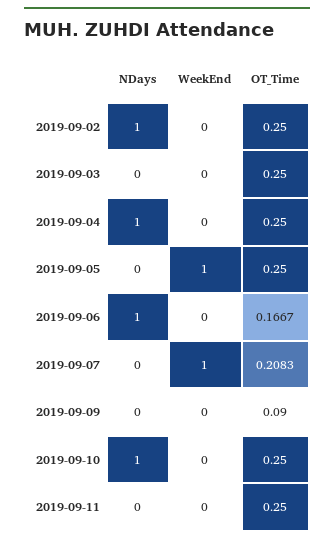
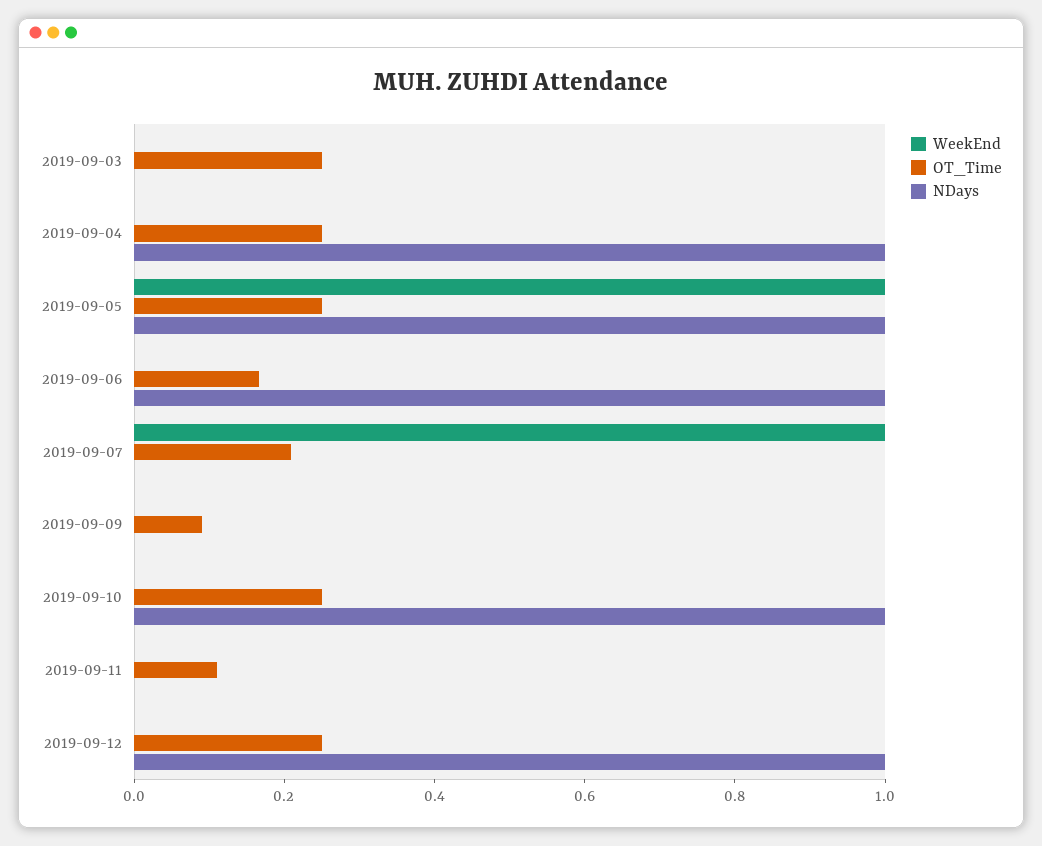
NDays, 2019-09-02: 1 -> none
WeekEnd, 2019-09-02: 0 -> none
OT_Time, 2019-09-02: 0.25 -> none
NDays, 2019-09-05: 0 -> 1
OT_Time, 2019-09-11: 0.25 -> 0.1
WeekEnd, 2019-09-12: none -> 0
OT_Time, 2019-09-12: none -> 0.25
NDays, 2019-09-12: none -> 1

